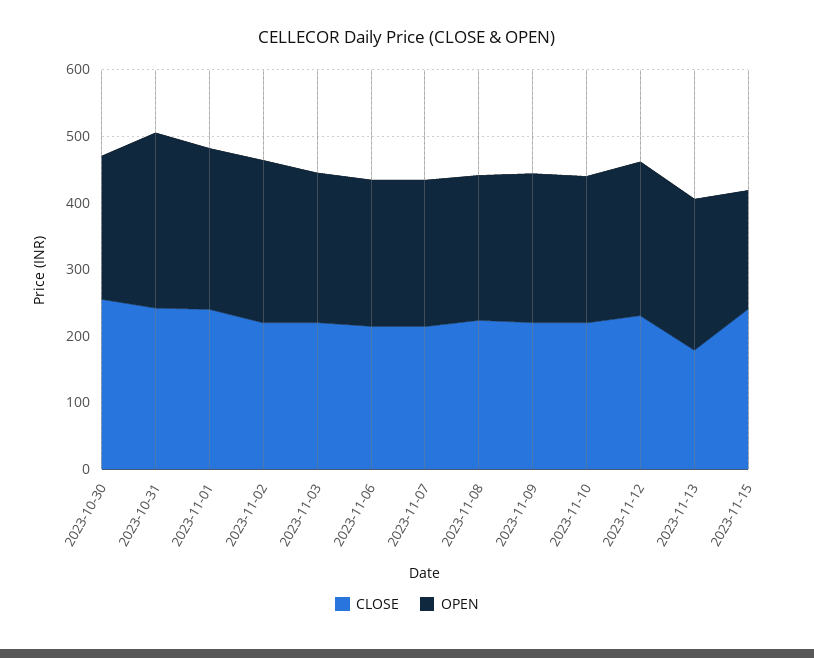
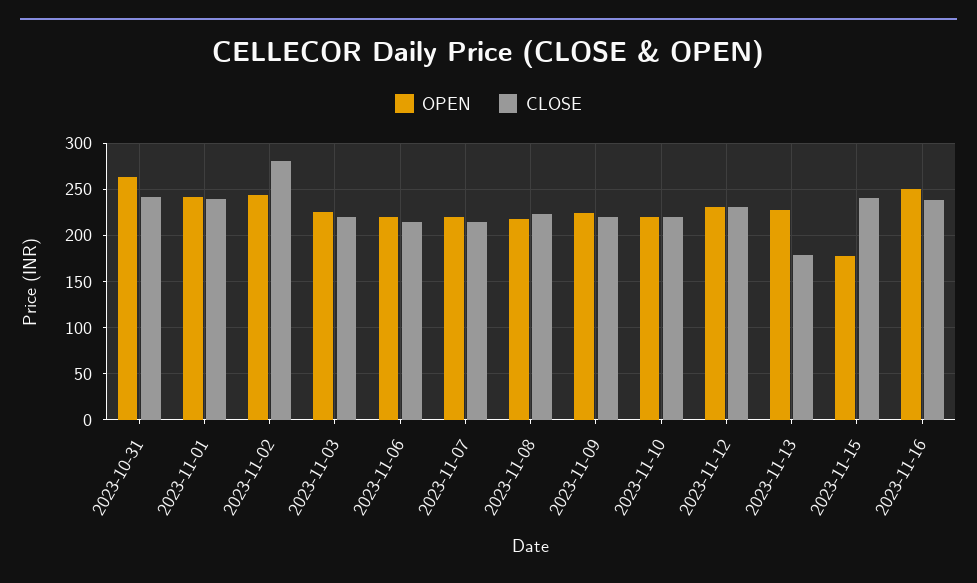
CLOSE, 2023-10-30: 260 -> none
OPEN, 2023-10-30: 220 -> none
CLOSE, 2023-11-02: 220 -> 280
OPEN, 2023-11-16: none -> 250
CLOSE, 2023-11-16: none -> 240

